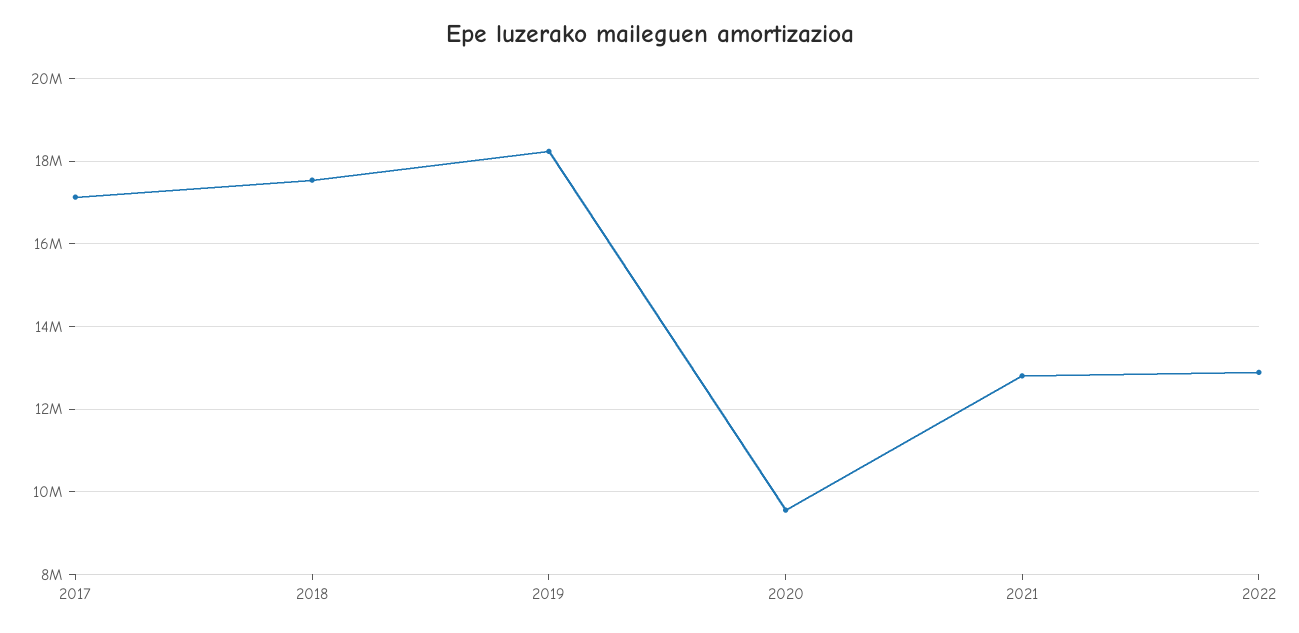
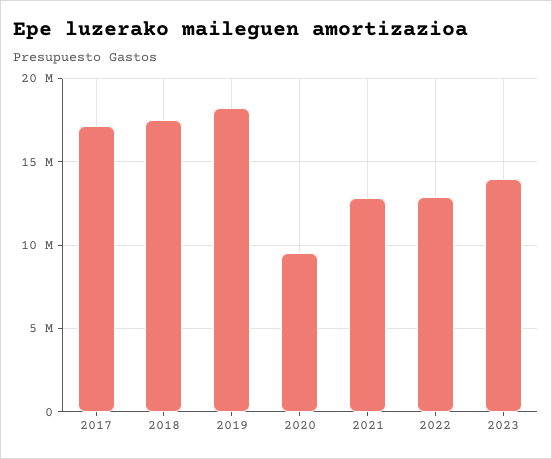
2023: none -> 14000000

